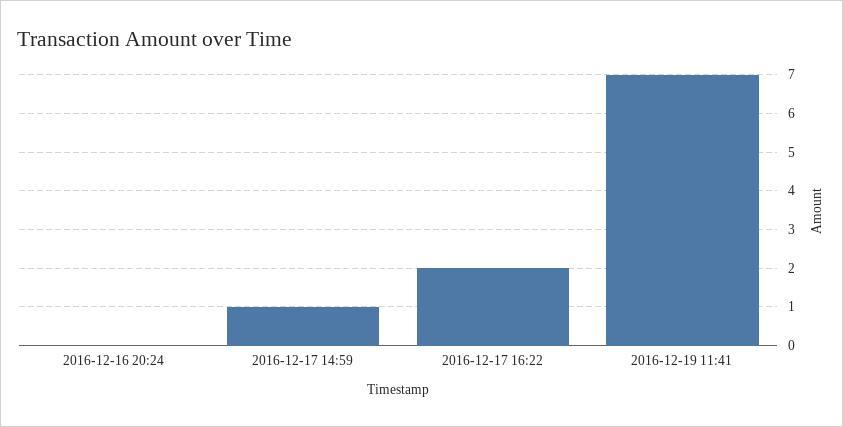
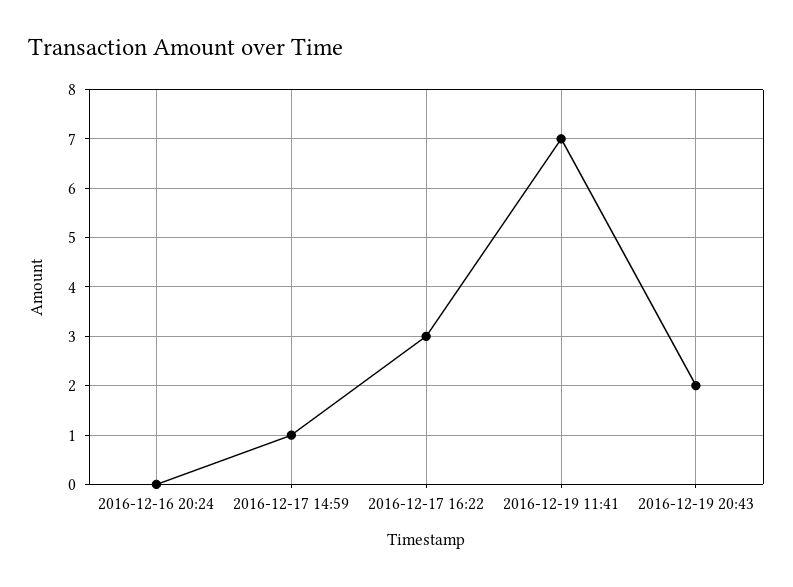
2016-12-17 16:22: 2 -> 3
2016-12-19 20:43: none -> 2

